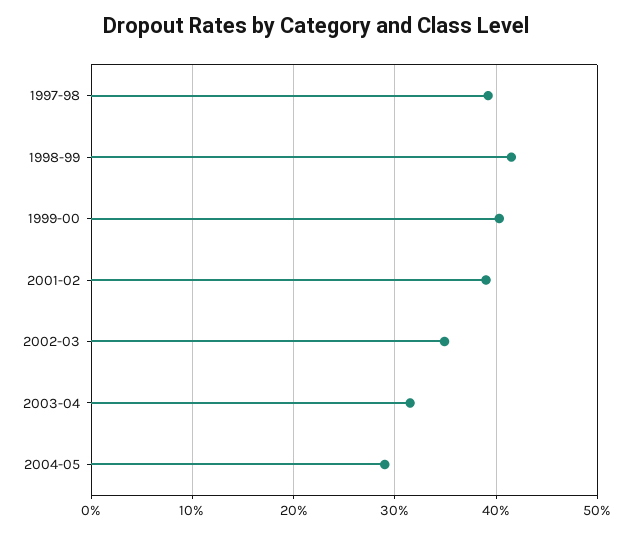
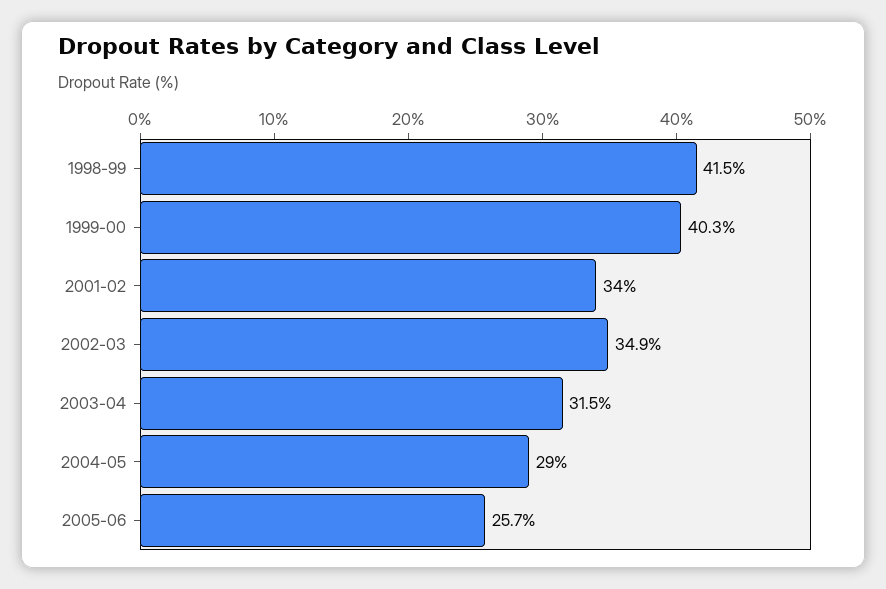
1997-98: 39 -> none
2001-02: 39 -> 34
2005-06: none -> 25.7

